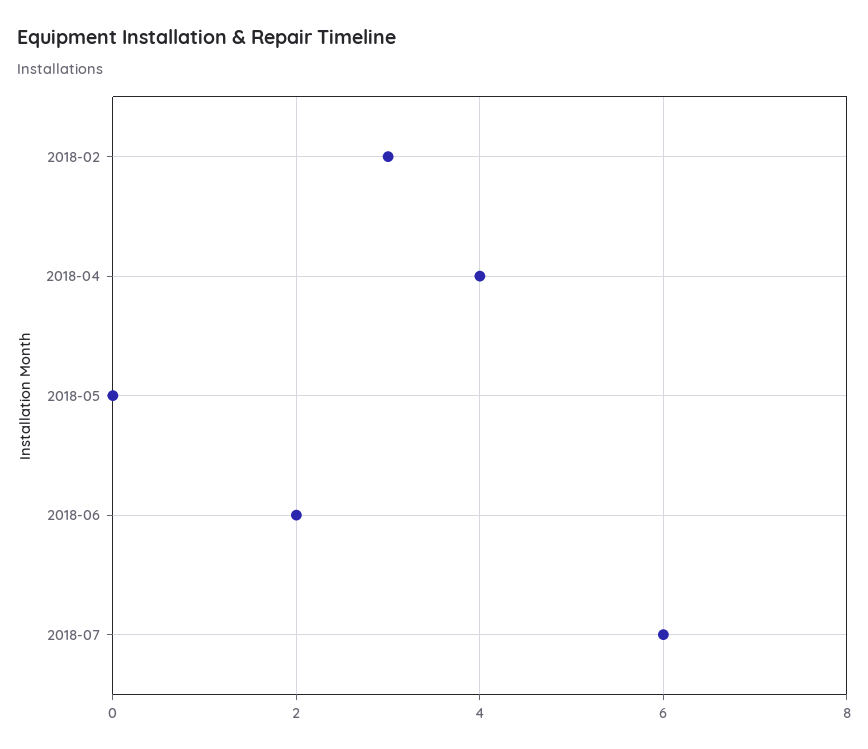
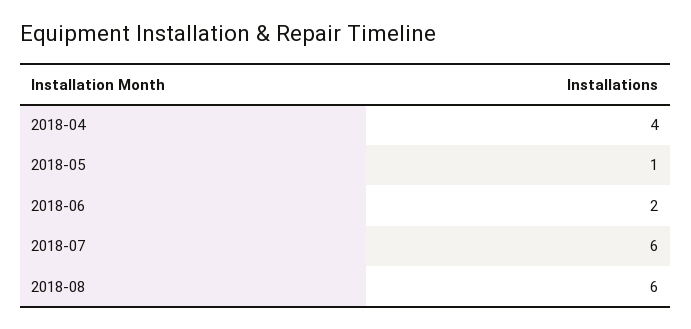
2018-02: 3 -> none
2018-05: 0 -> 1
2018-08: none -> 6

